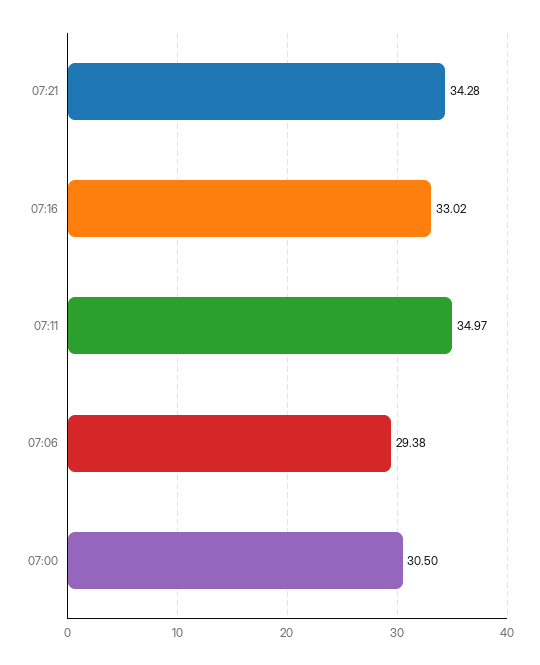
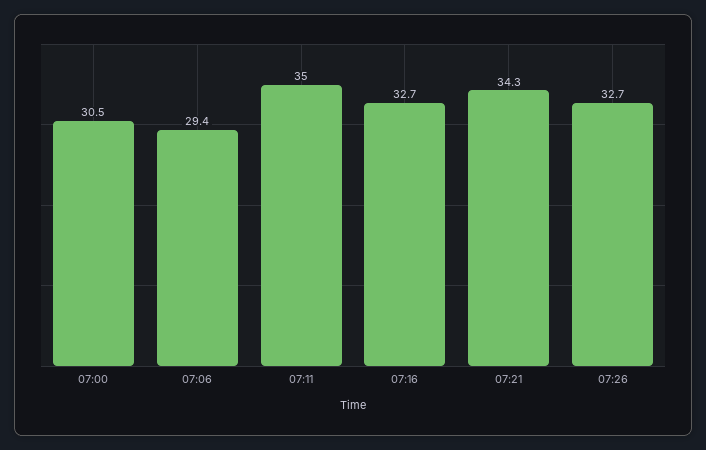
07:16: 33.02 -> 32.7
07:26: none -> 32.7

